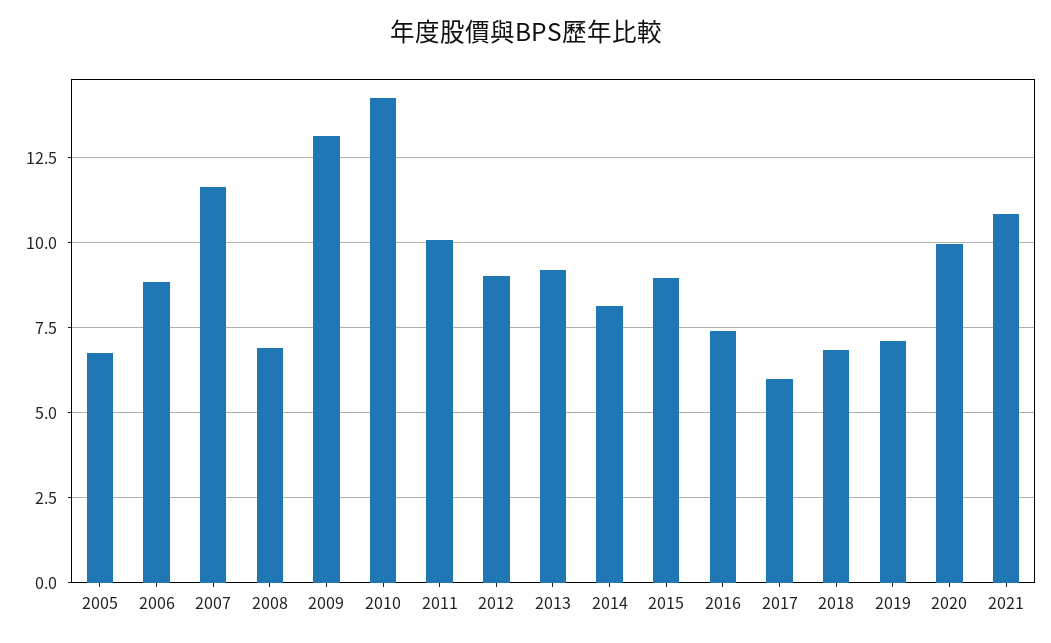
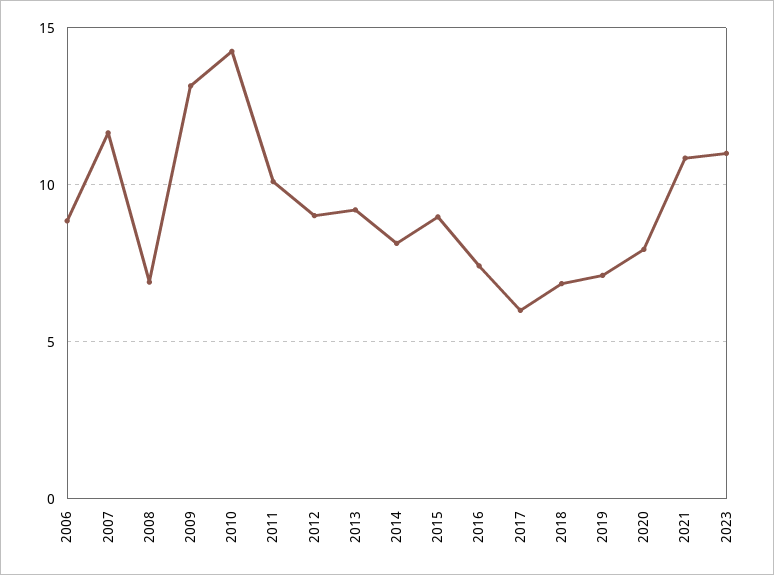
2005: 6.75 -> none
2020: 10 -> 8
2023: none -> 11

